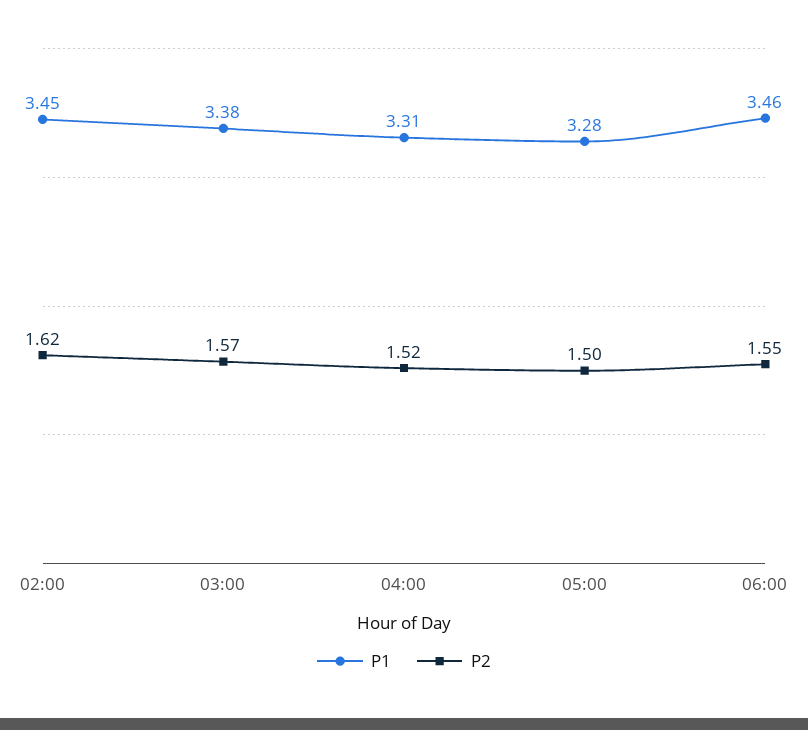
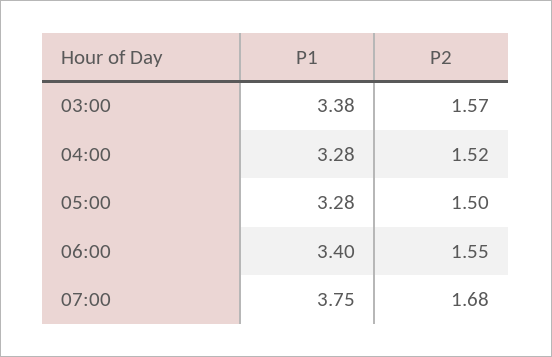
P1, 02:00: 3.45 -> none
P2, 02:00: 1.62 -> none
P1, 04:00: 3.31 -> 3.28
P1, 06:00: 3.46 -> 3.4
P1, 07:00: none -> 3.75
P2, 07:00: none -> 1.68

